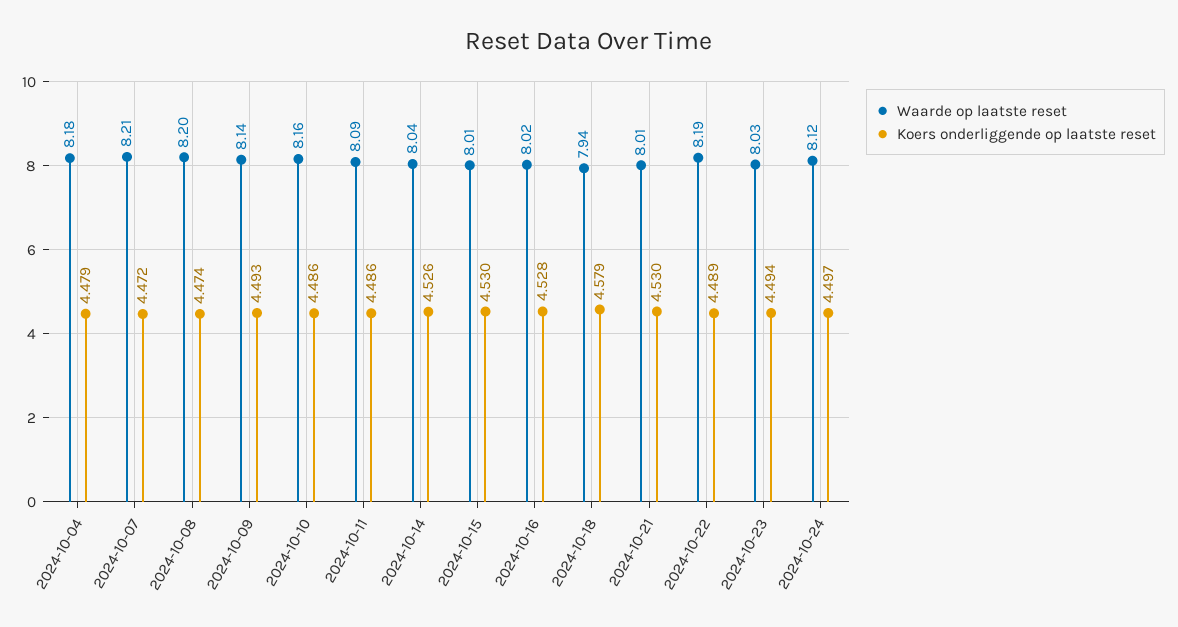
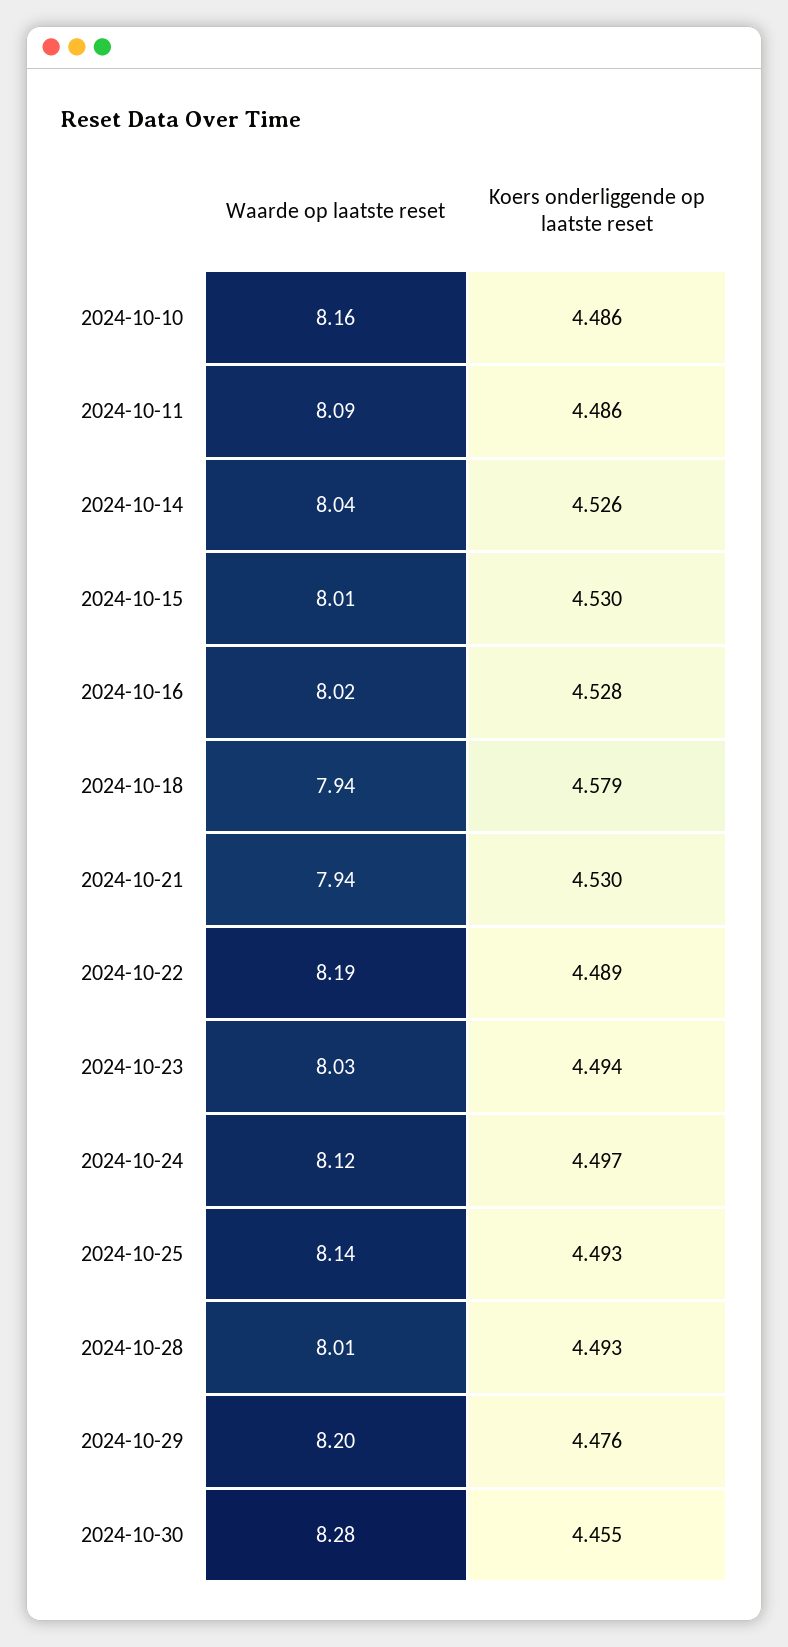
Waarde op laatste reset, 2024-10-04: 8.18 -> none
Koers onderliggende op laatste reset, 2024-10-04: 4.479 -> none
Waarde op laatste reset, 2024-10-07: 8.21 -> none
Koers onderliggende op laatste reset, 2024-10-07: 4.472 -> none
Waarde op laatste reset, 2024-10-08: 8.2 -> none
Koers onderliggende op laatste reset, 2024-10-08: 4.474 -> none
Waarde op laatste reset, 2024-10-09: 8.14 -> none
Koers onderliggende op laatste reset, 2024-10-09: 4.493 -> none
Waarde op laatste reset, 2024-10-21: 8.01 -> 7.94
Waarde op laatste reset, 2024-10-25: none -> 8.14
Koers onderliggende op laatste reset, 2024-10-25: none -> 4.493
Waarde op laatste reset, 2024-10-28: none -> 8.01
Koers onderliggende op laatste reset, 2024-10-28: none -> 4.493
Waarde op laatste reset, 2024-10-29: none -> 8.2
Koers onderliggende op laatste reset, 2024-10-29: none -> 4.476
Waarde op laatste reset, 2024-10-30: none -> 8.28
Koers onderliggende op laatste reset, 2024-10-30: none -> 4.455

